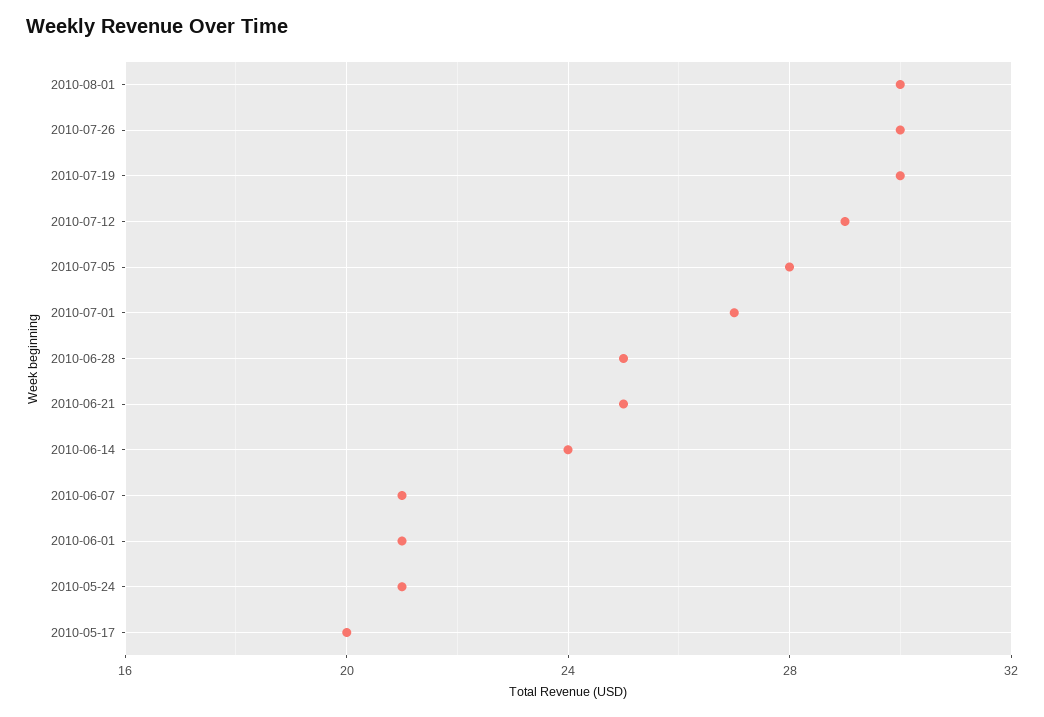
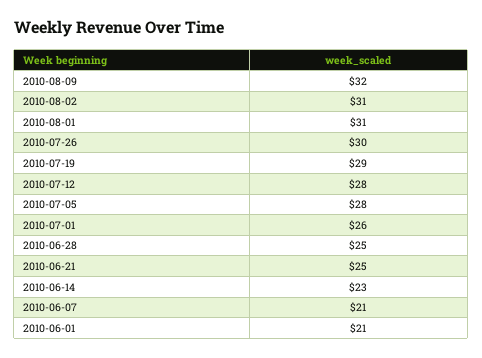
2010-08-01: 30 -> 31
2010-07-19: 30 -> 29
2010-07-12: 29 -> 28
2010-07-01: 27 -> 26
2010-06-14: 24 -> 23
2010-05-24: 21 -> none
2010-05-17: 20 -> none
2010-08-09: none -> 32
2010-08-02: none -> 31

